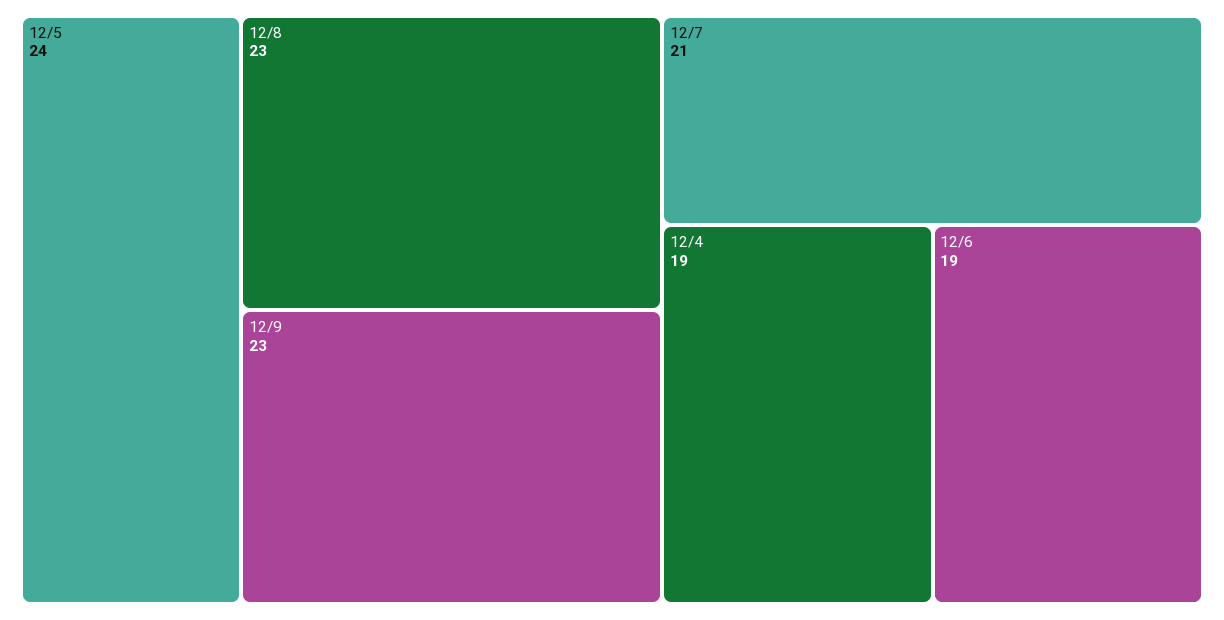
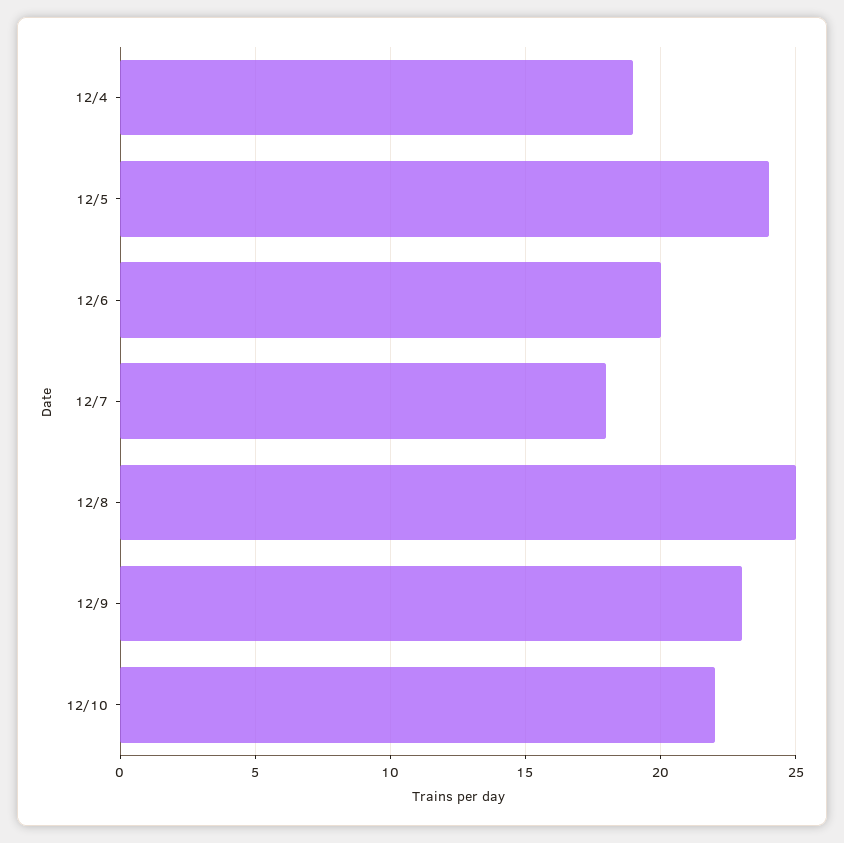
12/8: 23 -> 25
12/7: 21 -> 18
12/6: 19 -> 20
12/10: none -> 22

